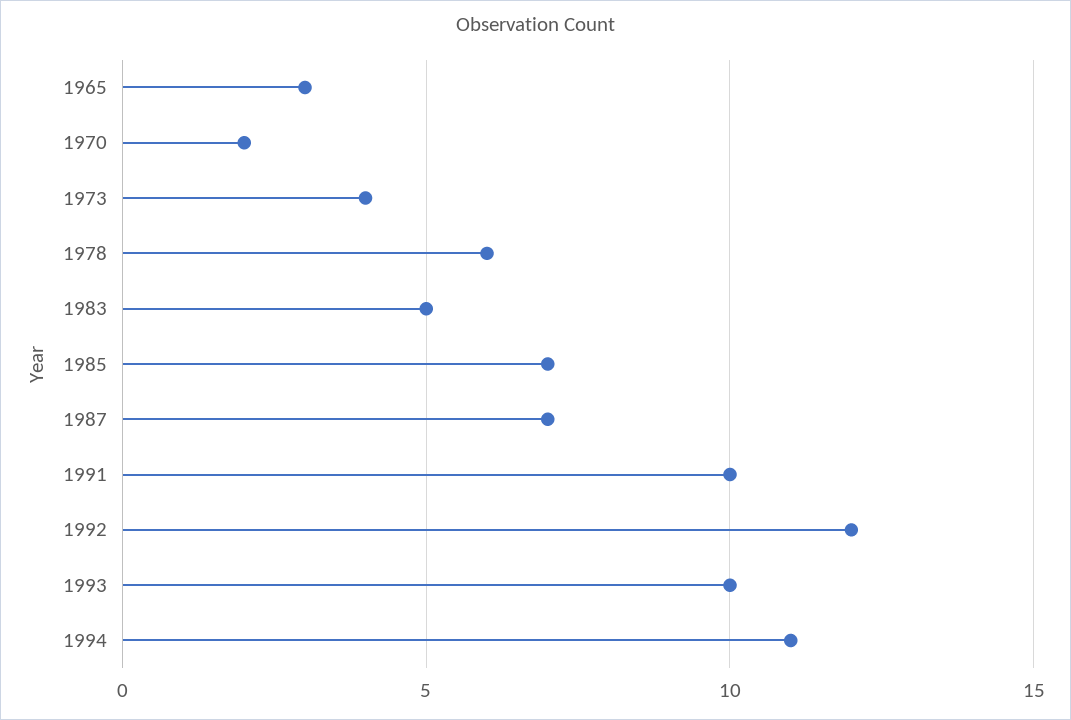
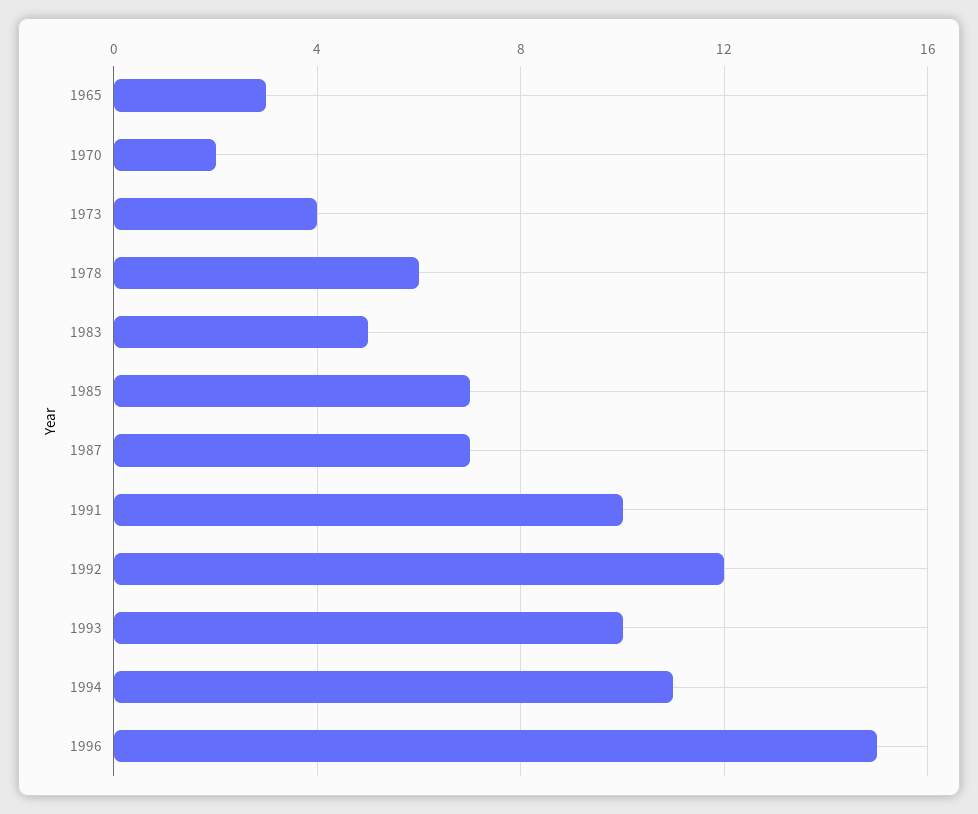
1996: none -> 15

